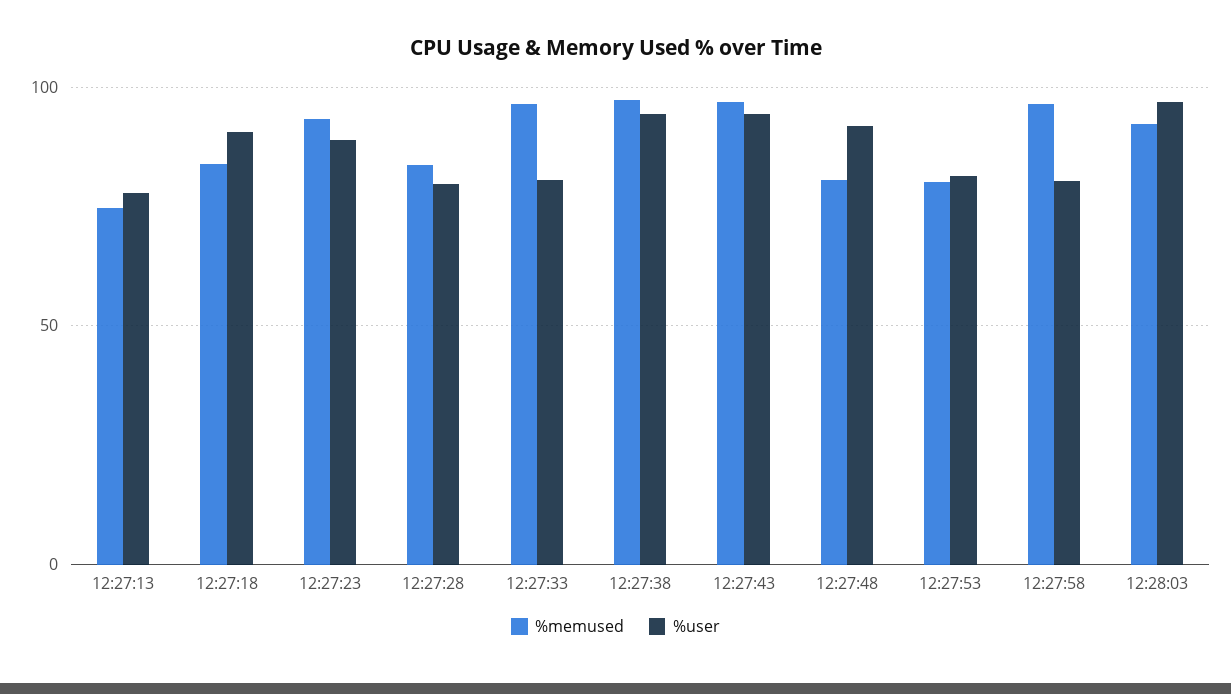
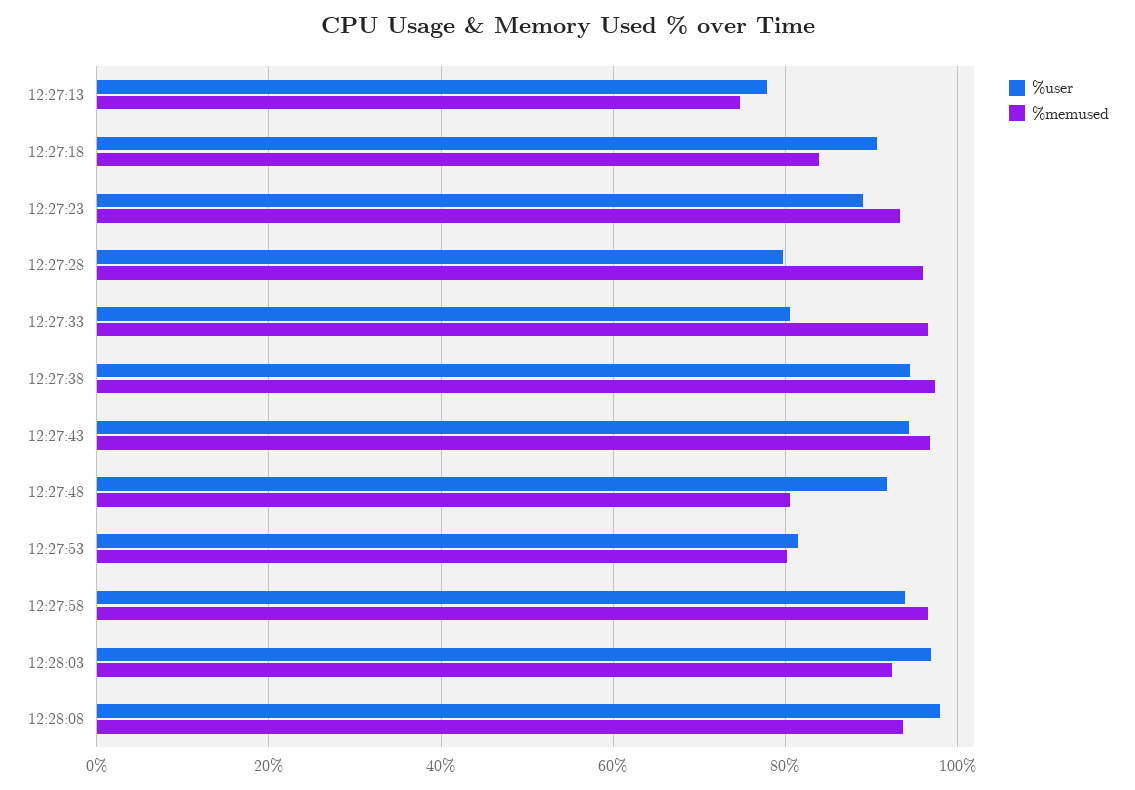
%memused, 12:27:28: 85 -> 96
%user, 12:27:58: 80 -> 94
%user, 12:28:08: none -> 98
%memused, 12:28:08: none -> 94

